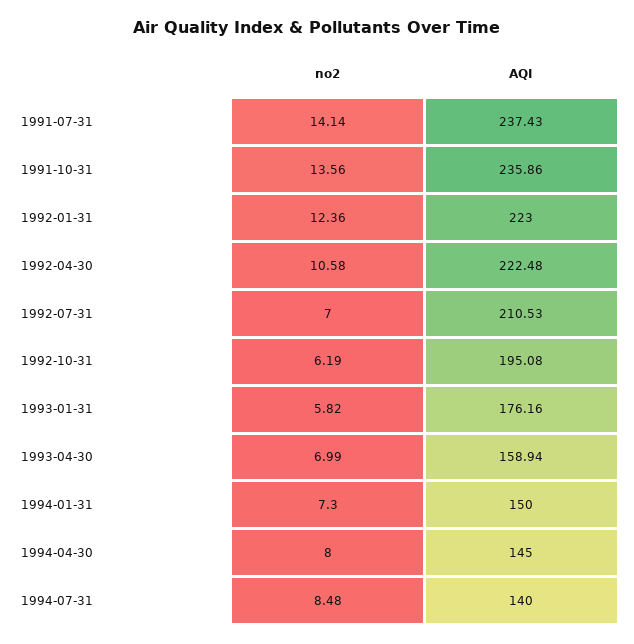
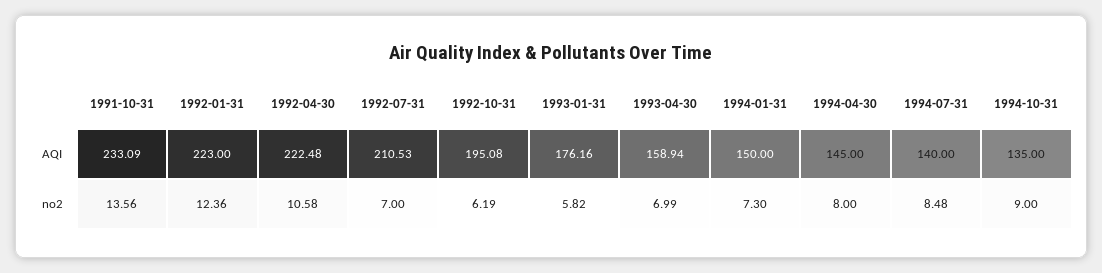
no2, 1991-07-31: 14.14 -> none
AQI, 1991-07-31: 237.43 -> none
AQI, 1991-10-31: 235.86 -> 233.09
AQI, 1994-10-31: none -> 135
no2, 1994-10-31: none -> 9

